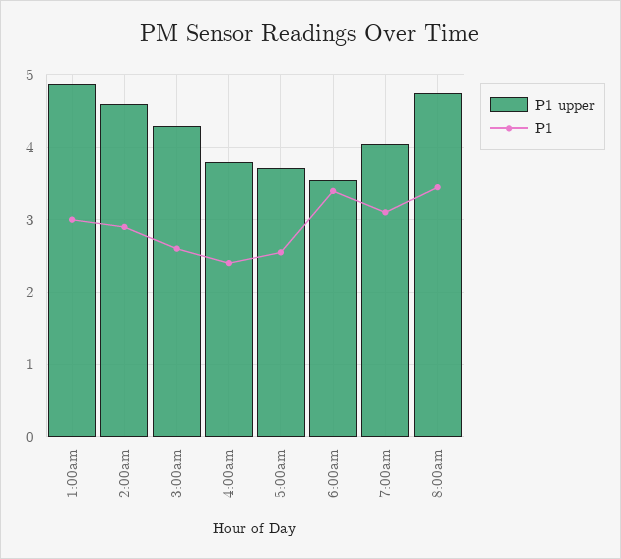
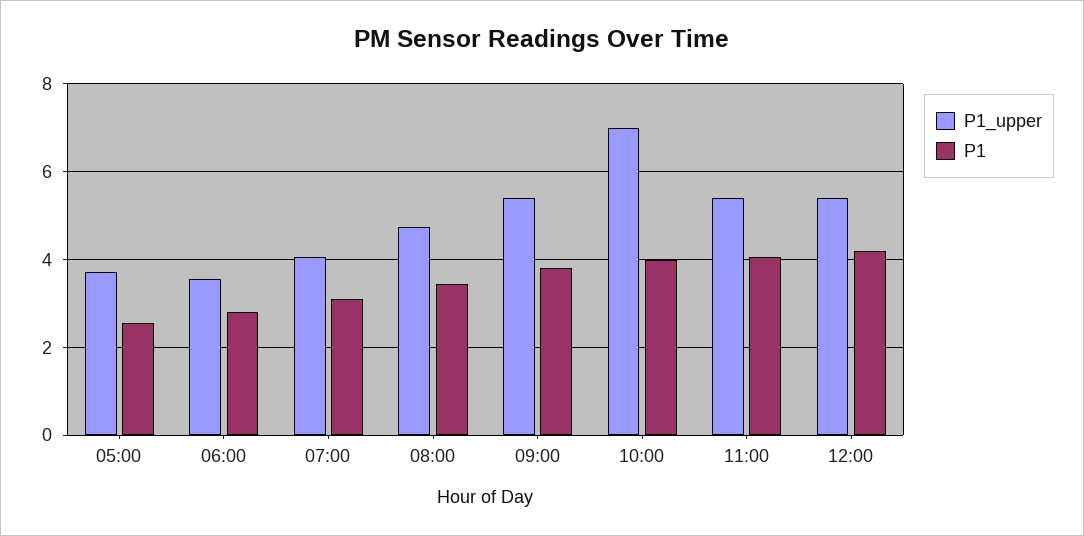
P1 upper, 1:00am: 4.9 -> none
P1, 1:00am: 3 -> none
P1 upper, 2:00am: 4.6 -> none
P1, 2:00am: 2.9 -> none
P1 upper, 3:00am: 4.3 -> none
P1, 3:00am: 2.6 -> none
P1 upper, 4:00am: 3.8 -> none
P1, 4:00am: 2.4 -> none
P1, 6:00am: 3.4 -> 2.8
P1 upper, 09:00: none -> 5.4
P1, 09:00: none -> 3.8
P1 upper, 10:00: none -> 7
P1, 10:00: none -> 4
P1 upper, 11:00: none -> 5.4
P1, 11:00: none -> 4
P1 upper, 12:00: none -> 5.4
P1, 12:00: none -> 4.2

